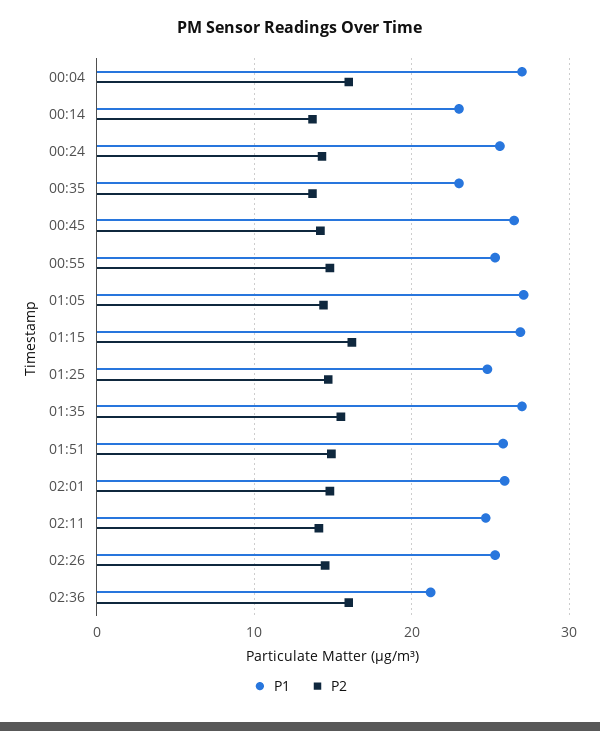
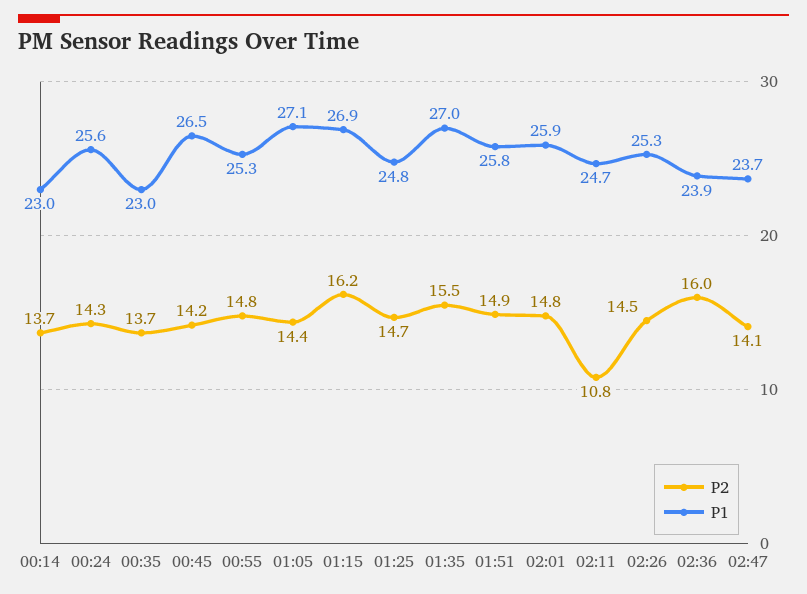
P1, 00:04: 27 -> none
P2, 00:04: 16 -> none
P2, 02:11: 14 -> 10.8
P1, 02:36: 21 -> 23.9
P2, 02:47: none -> 14.1
P1, 02:47: none -> 23.7

